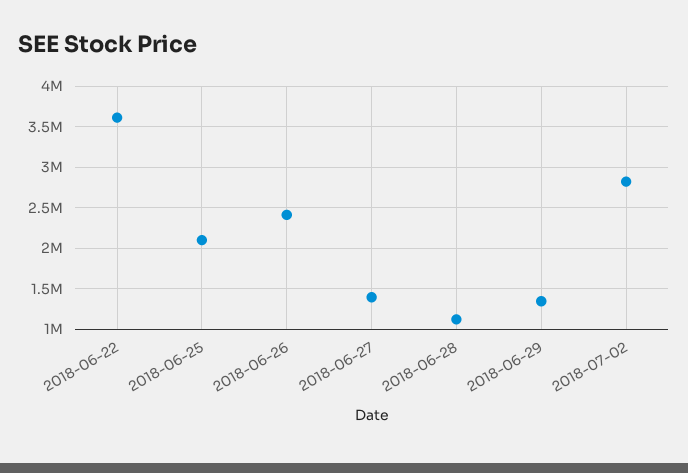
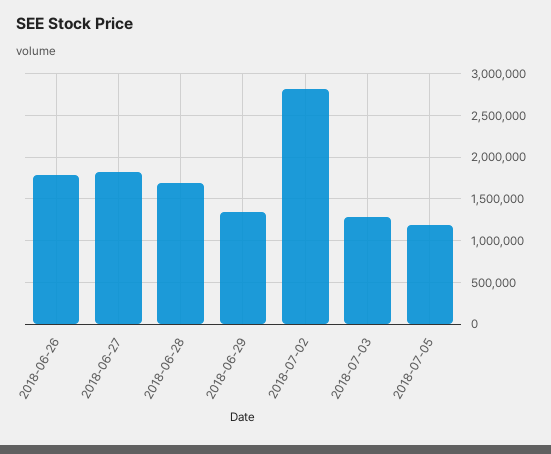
2018-06-22: 3600000 -> none
2018-06-25: 2100000 -> none
2018-06-26: 2400000 -> 1800000
2018-06-27: 1400000 -> 1800000
2018-06-28: 1100000 -> 1700000
2018-07-03: none -> 1300000
2018-07-05: none -> 1200000

